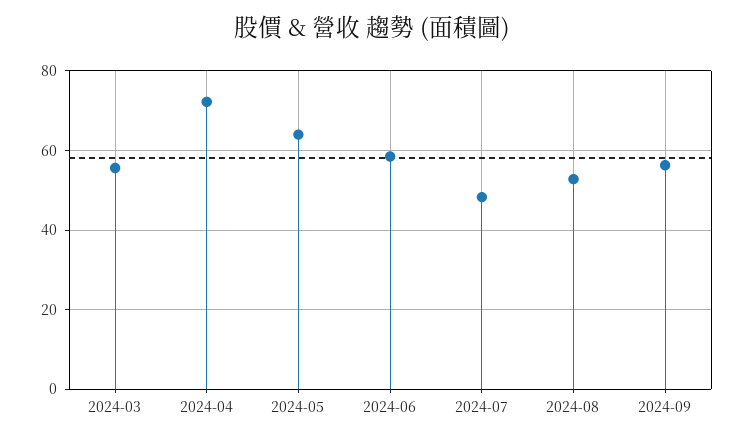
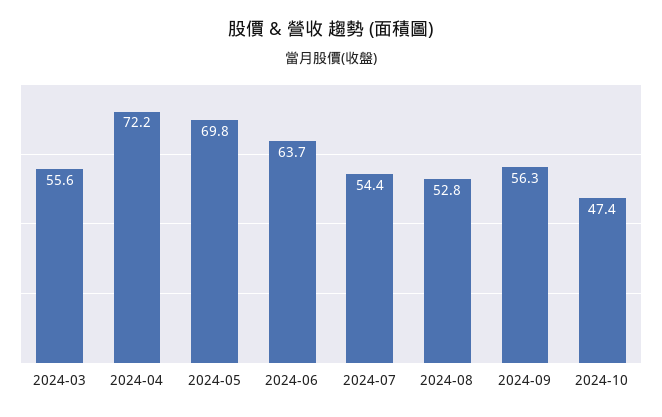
2024-05: 64 -> 69.8
2024-06: 58 -> 63.7
2024-07: 48 -> 54.4
2024-10: none -> 47.4

